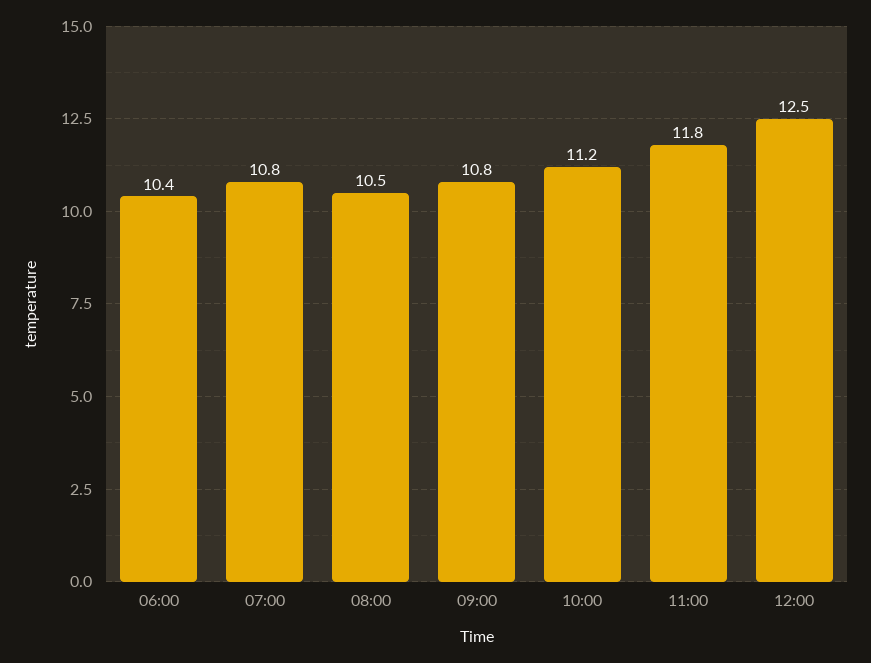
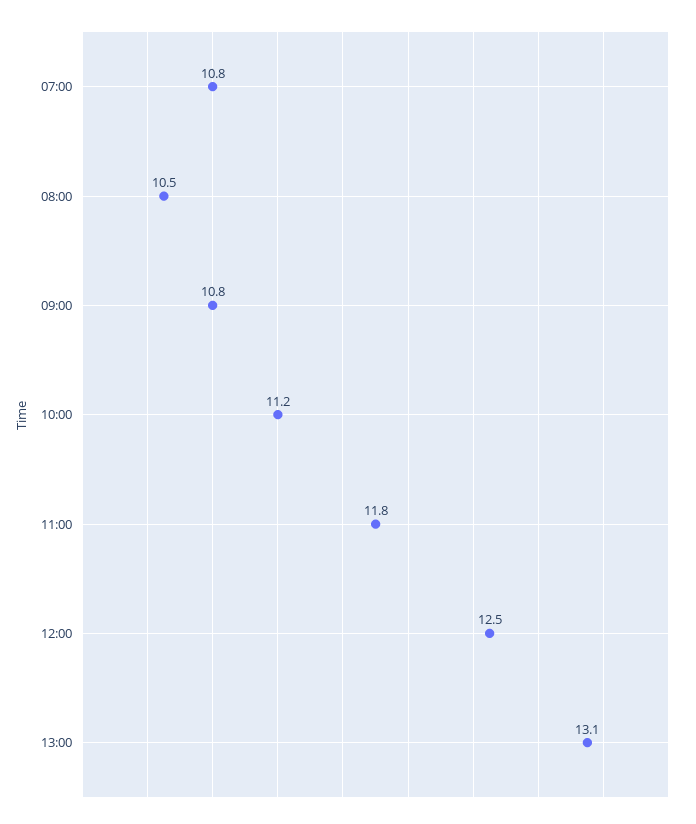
06:00: 10.4 -> none
13:00: none -> 13.1

